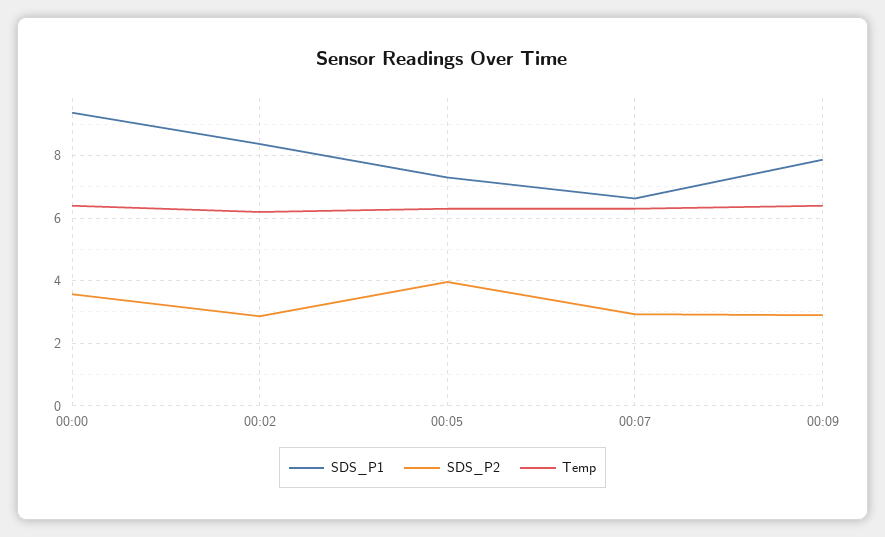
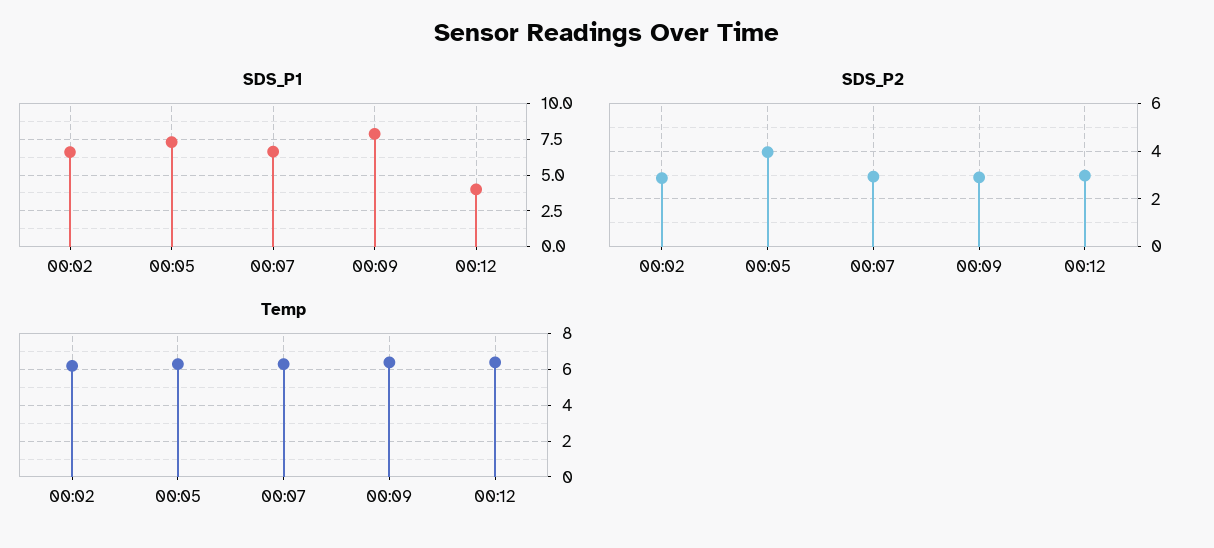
SDS_P1, 00:00: 9.4 -> none
SDS_P2, 00:00: 3.6 -> none
Temp, 00:00: 6.4 -> none
SDS_P1, 00:02: 8.4 -> 6.5
SDS_P1, 00:12: none -> 4
SDS_P2, 00:12: none -> 3
Temp, 00:12: none -> 6.5

